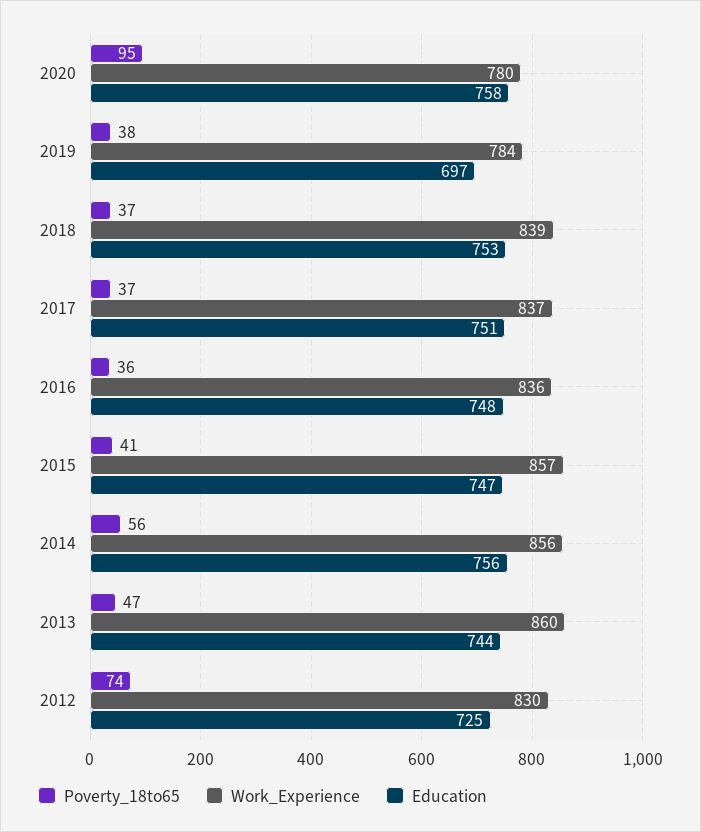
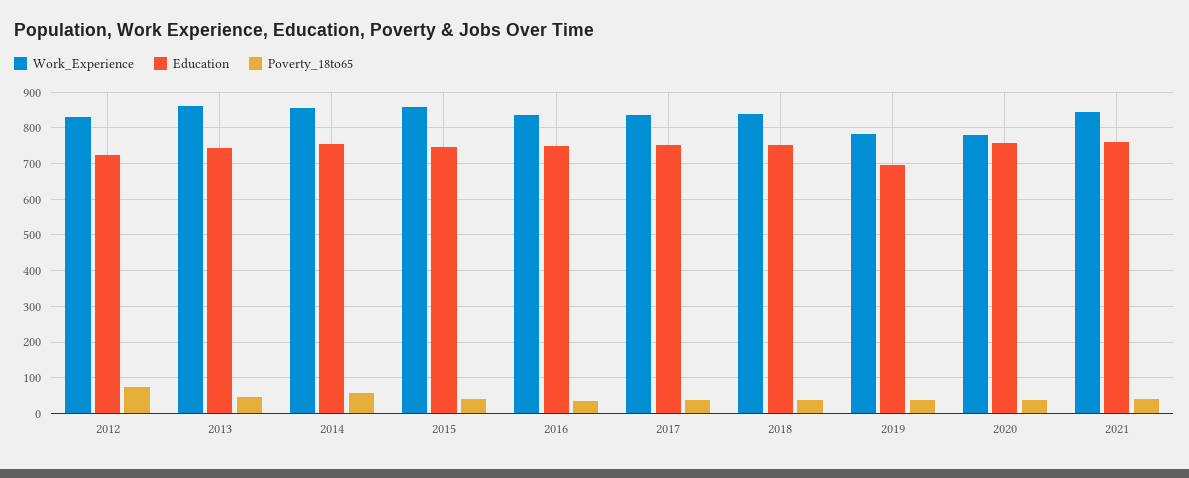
Poverty_18to65, 2020: 95 -> 40
Work_Experience, 2021: none -> 840
Education, 2021: none -> 760
Poverty_18to65, 2021: none -> 40

